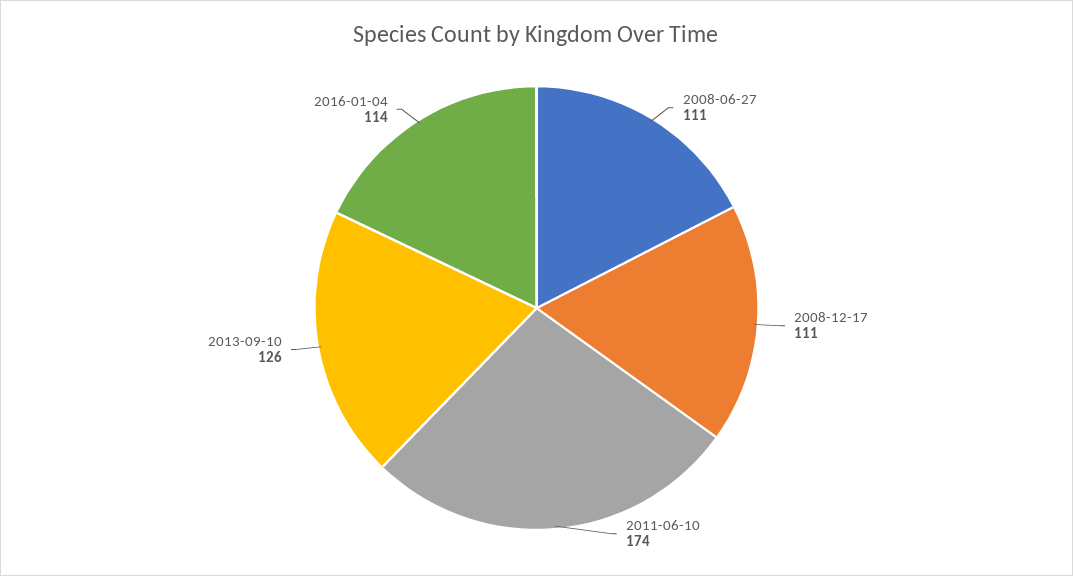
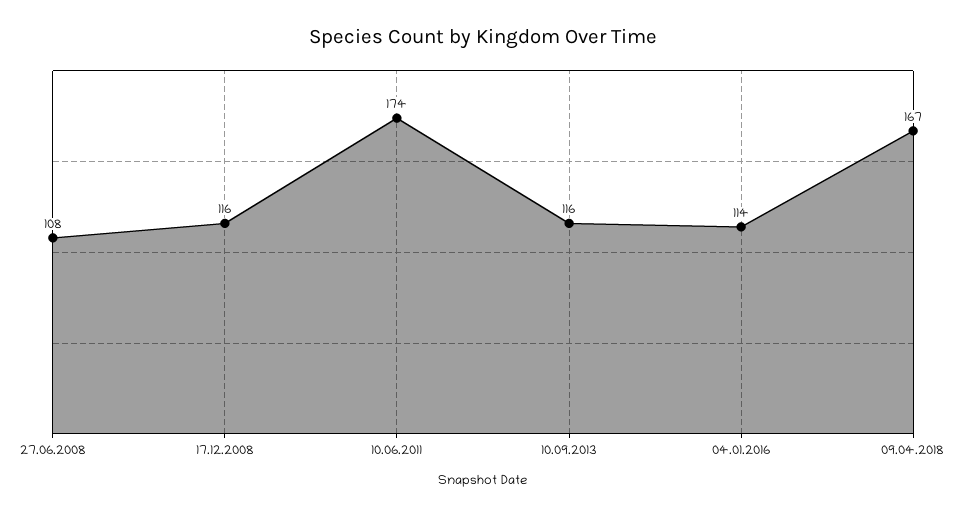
2008-06-27: 111 -> 108
2008-12-17: 111 -> 116
2013-09-10: 126 -> 116
09.04.2018: none -> 167

